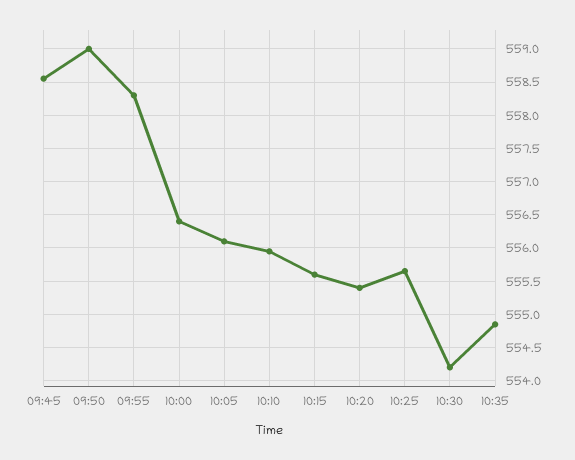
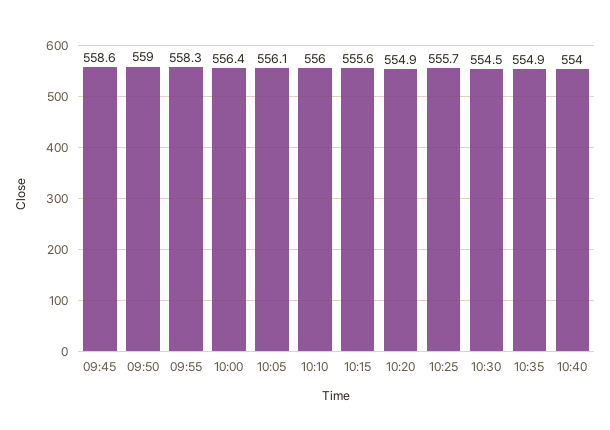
10:20: 555.4 -> 554.9
10:30: 554.2 -> 554.5
10:40: none -> 554

